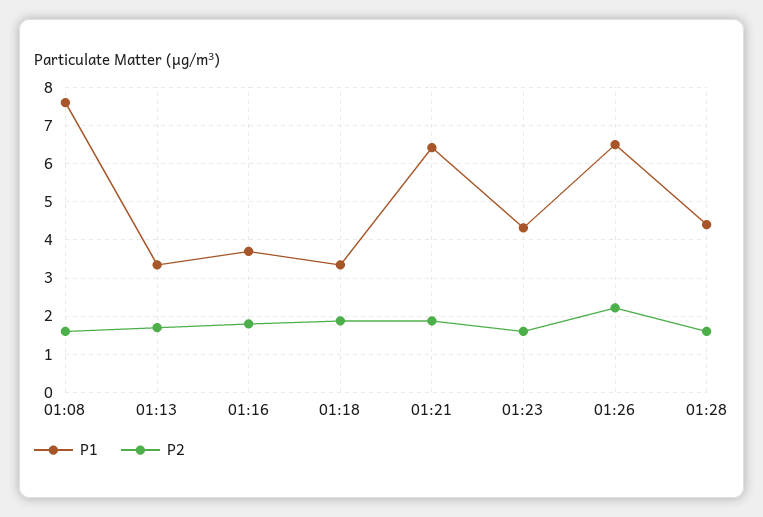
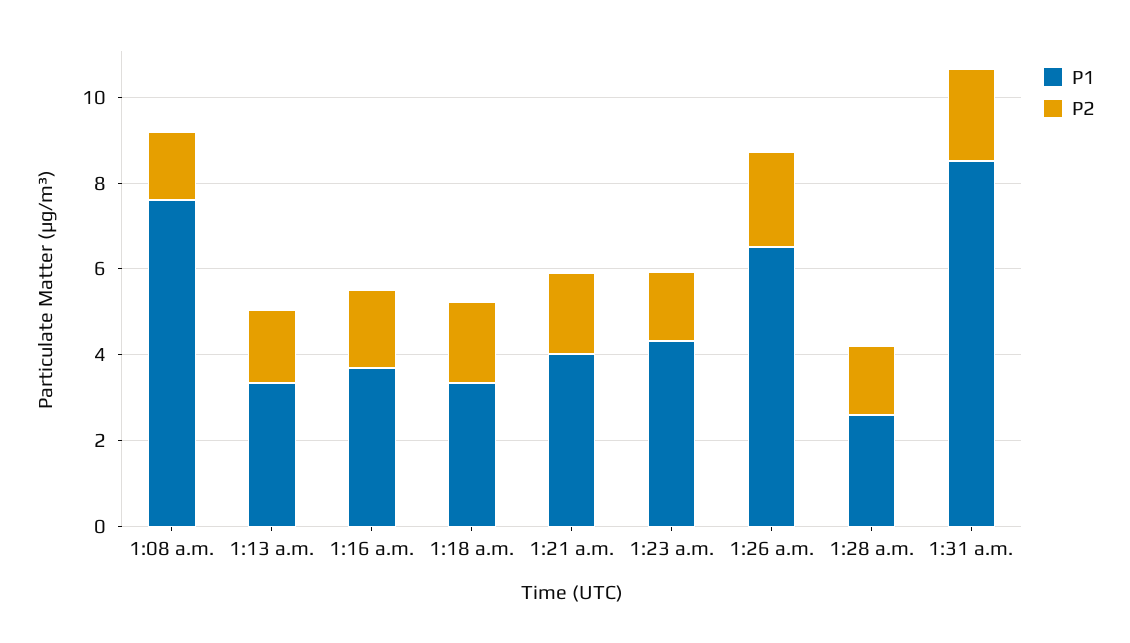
P1, 01:21: 6.4 -> 4
P1, 01:28: 4.4 -> 2.5
P1, 1:31 a.m.: none -> 8.5
P2, 1:31 a.m.: none -> 2

